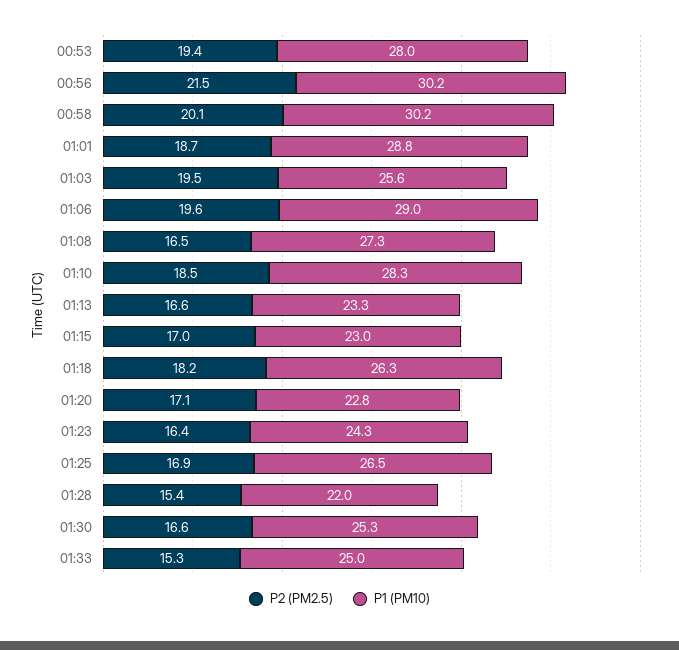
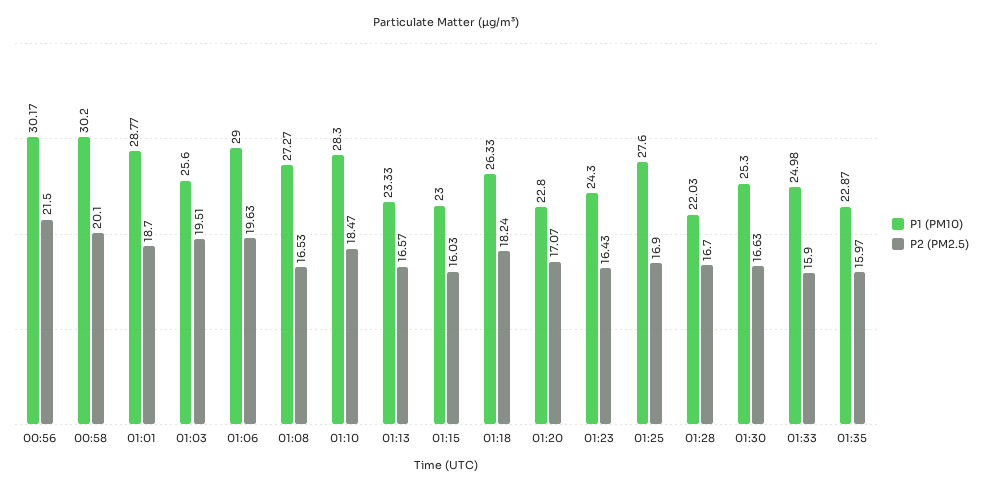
P2 (PM2.5), 00:53: 19.4 -> none
P1 (PM10), 00:53: 28 -> none
P2 (PM2.5), 01:15: 17 -> 16.03
P1 (PM10), 01:25: 26.5 -> 27.6
P2 (PM2.5), 01:28: 15.4 -> 16.7
P2 (PM2.5), 01:33: 15.3 -> 15.9
P1 (PM10), 01:35: none -> 22.87
P2 (PM2.5), 01:35: none -> 15.97

